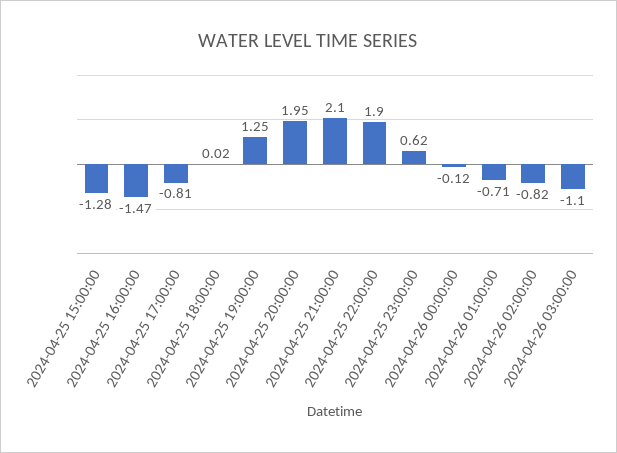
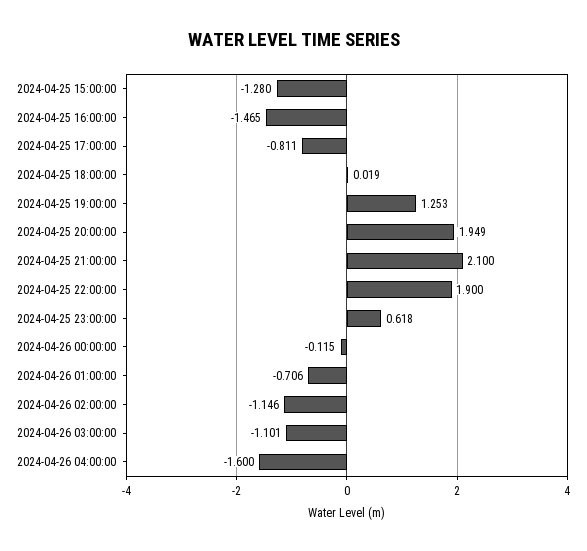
2024-04-26 02:00:00: -0.82 -> -1.146
2024-04-26 04:00:00: none -> -1.6

